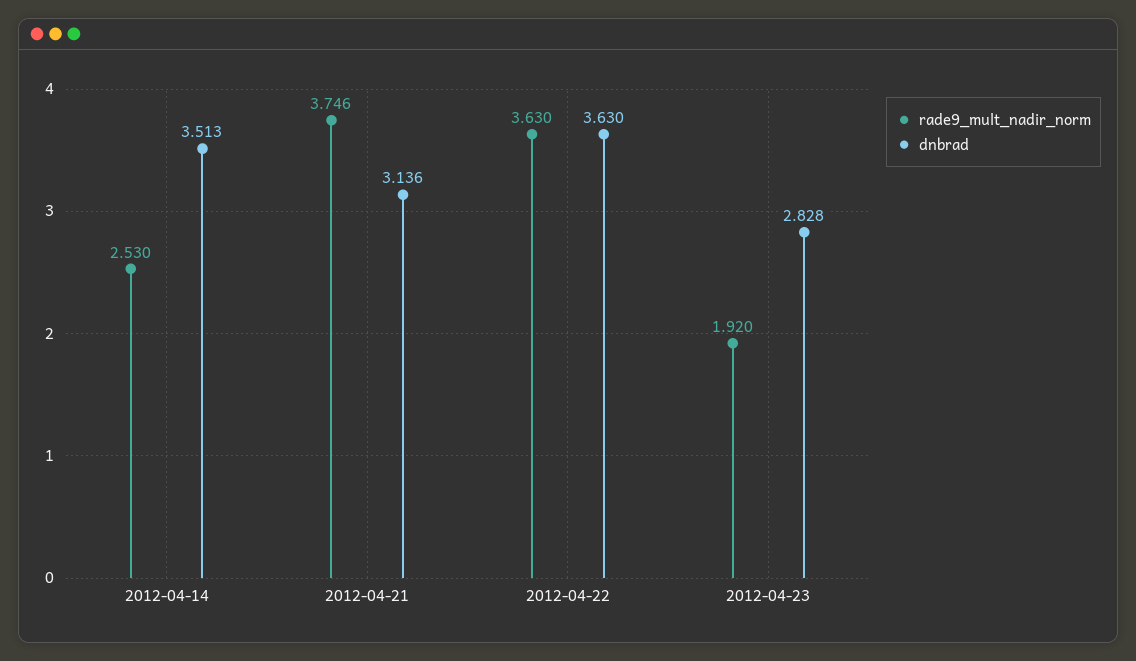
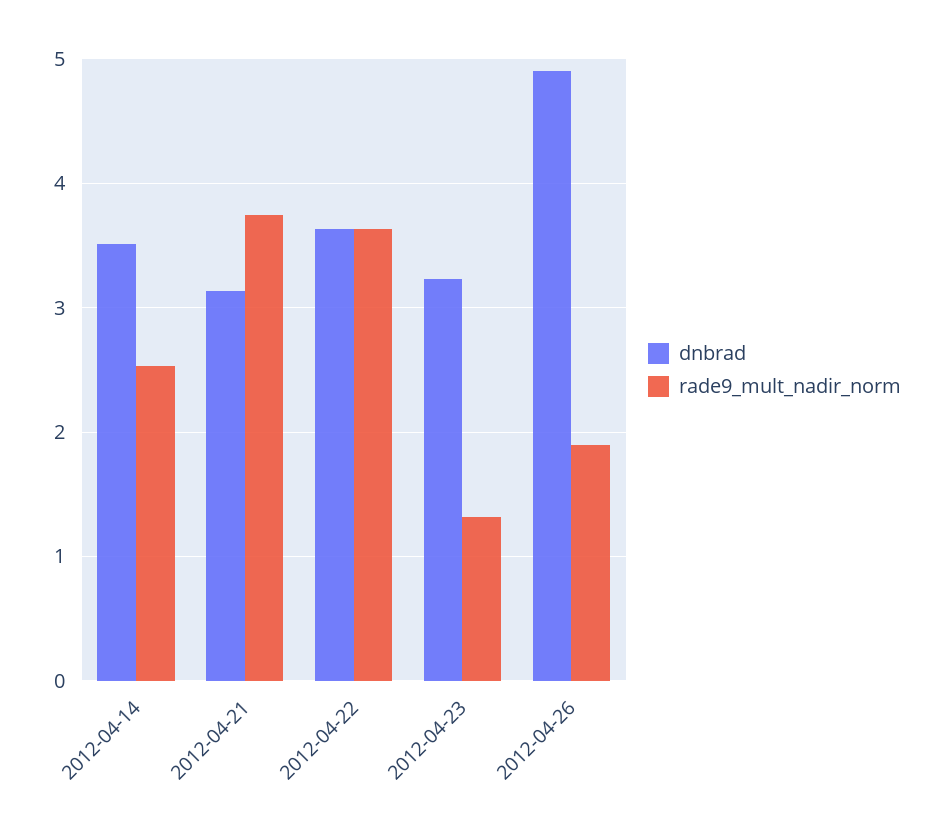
rade9_mult_nadir_norm, 2012-04-23: 1.92 -> 1.3
dnbrad, 2012-04-23: 2.828 -> 3.2
dnbrad, 2012-04-26: none -> 4.9
rade9_mult_nadir_norm, 2012-04-26: none -> 1.9

